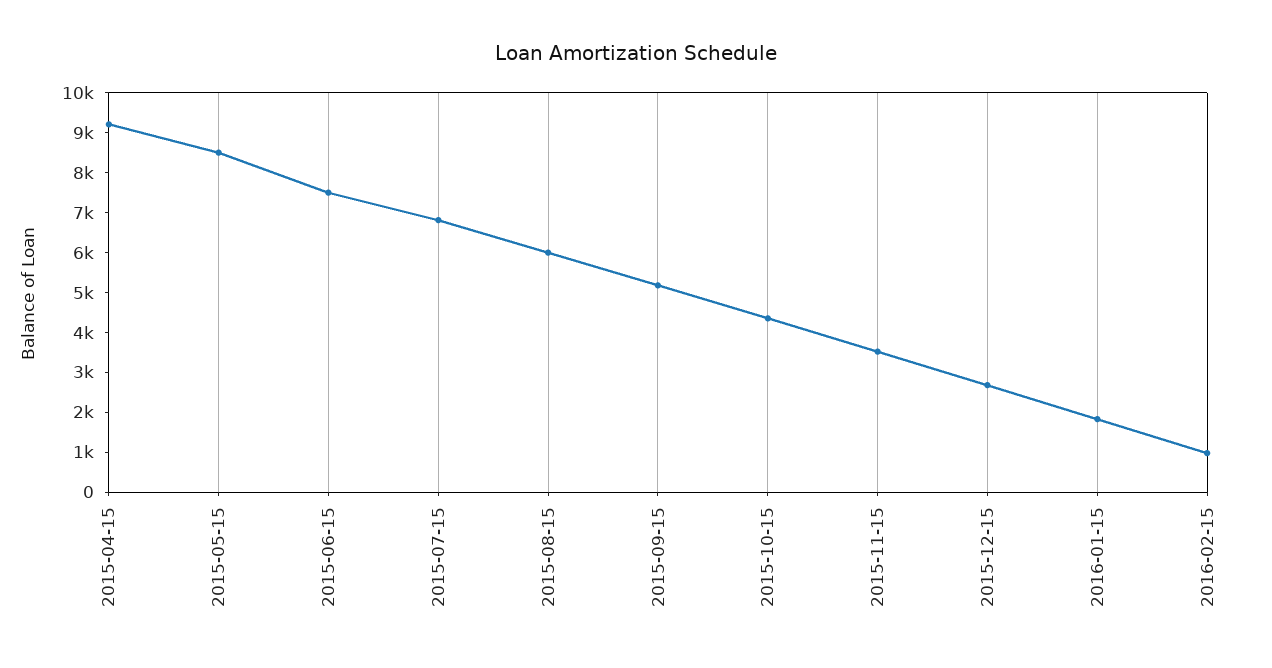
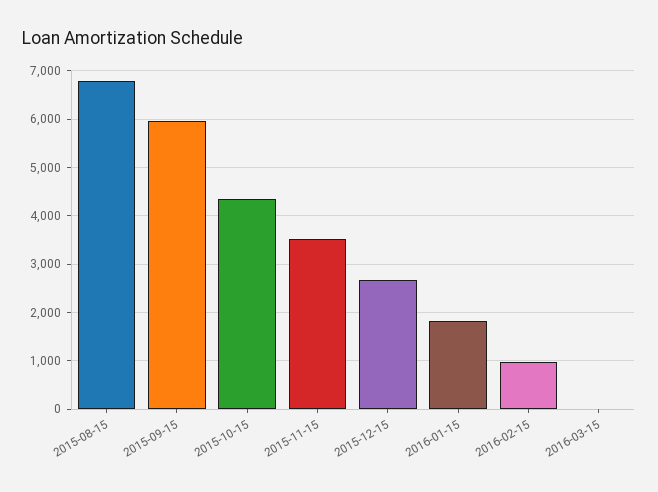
2015-04-15: 9250 -> none
2015-05-15: 8500 -> none
2015-06-15: 7500 -> none
2015-07-15: 6750 -> none
2015-08-15: 6000 -> 6800
2015-09-15: 5250 -> 6000
2016-03-15: none -> 0

